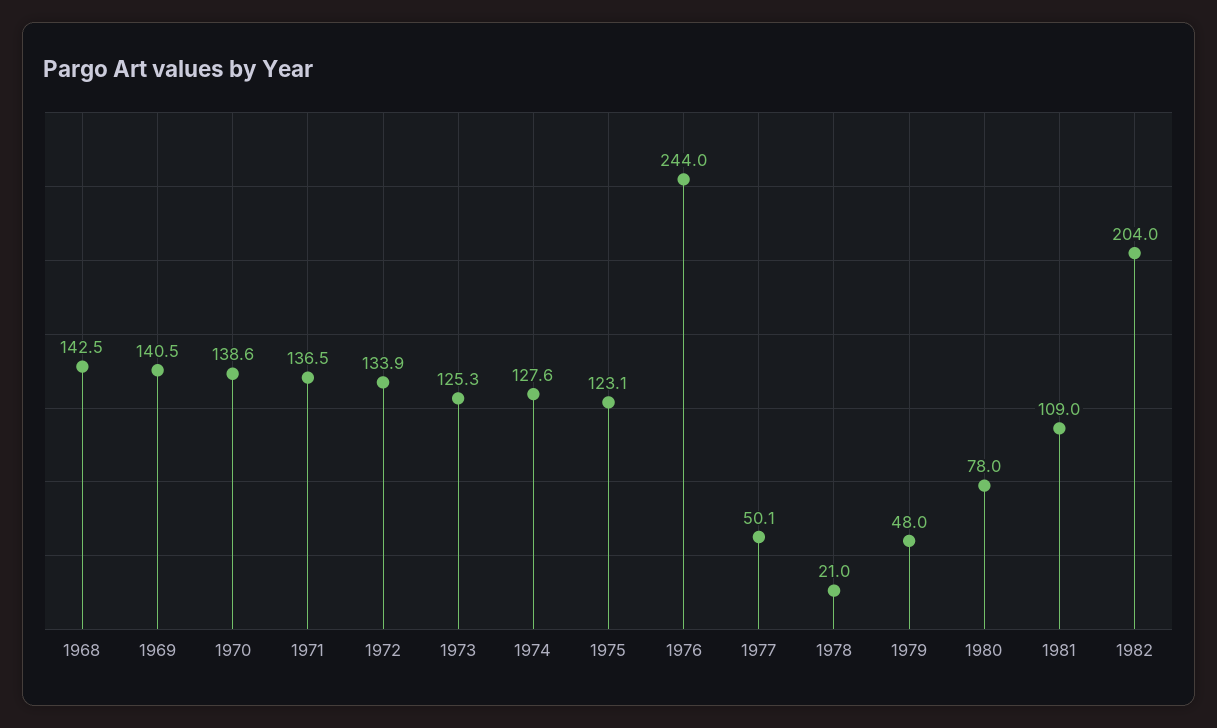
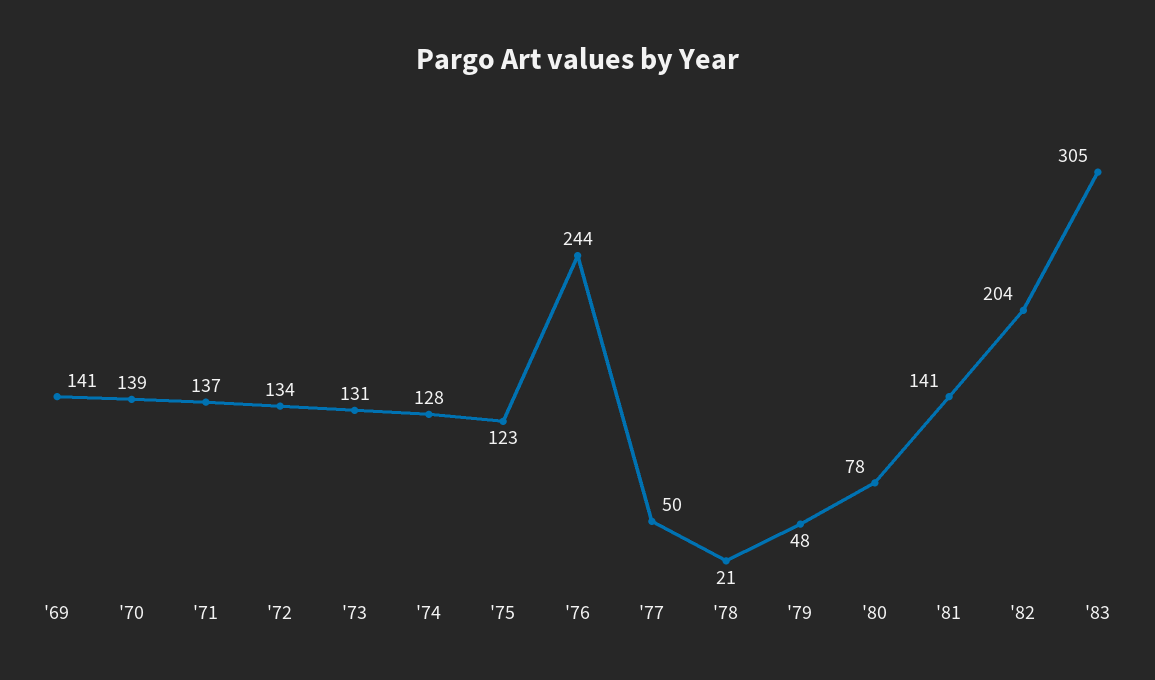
1968: 142.5 -> none
1973: 125.3 -> 131
1981: 109 -> 141
'83: none -> 305

